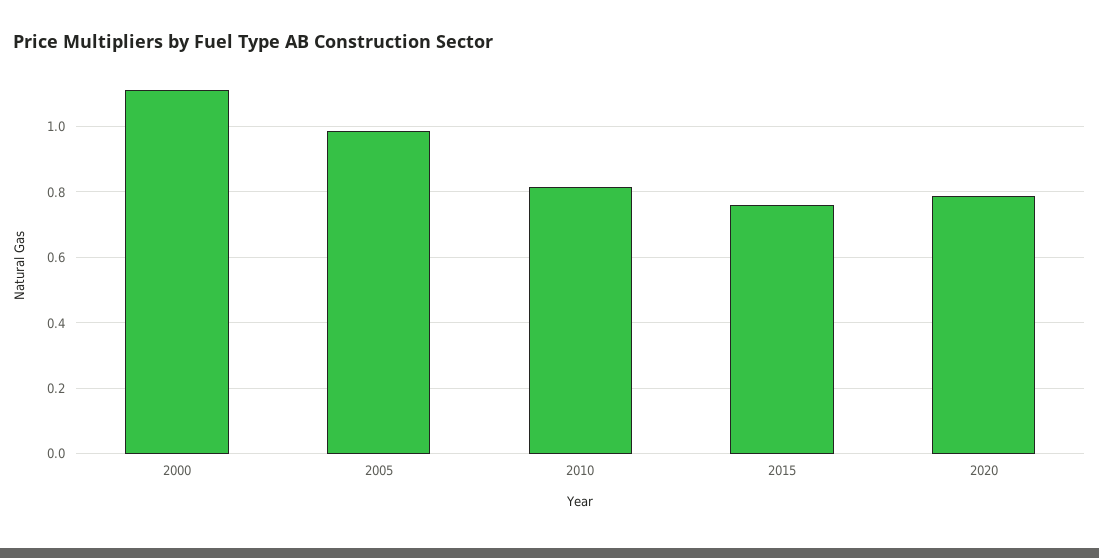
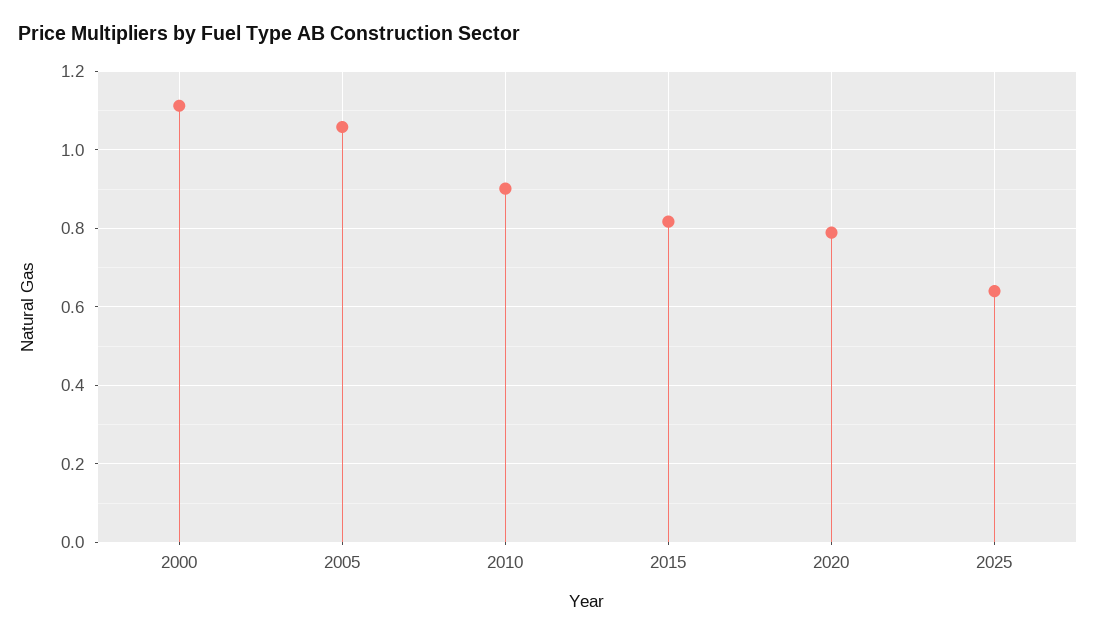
2005: 0.98 -> 1.06
2010: 0.82 -> 0.9
2015: 0.76 -> 0.82
2025: none -> 0.64

